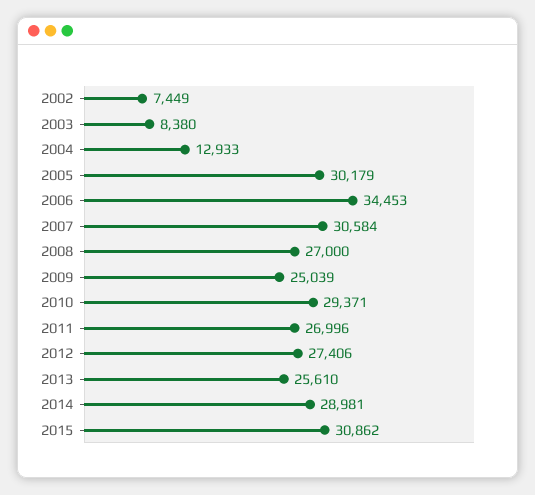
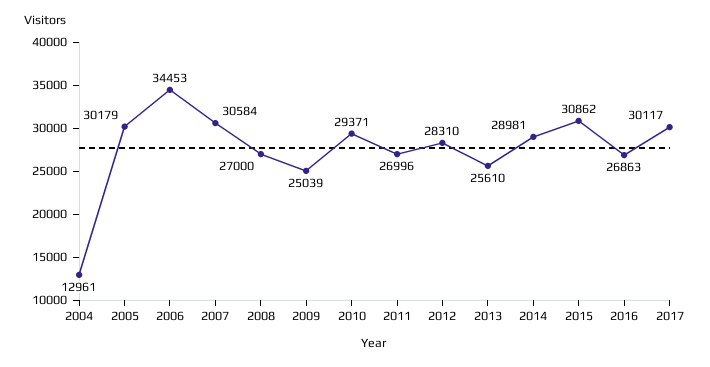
2002: 7449 -> none
2003: 8380 -> none
2004: 12933 -> 12961
2012: 27406 -> 28310
2016: none -> 26863
2017: none -> 30117

